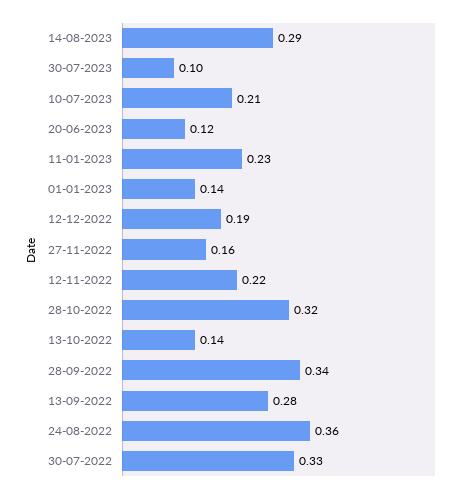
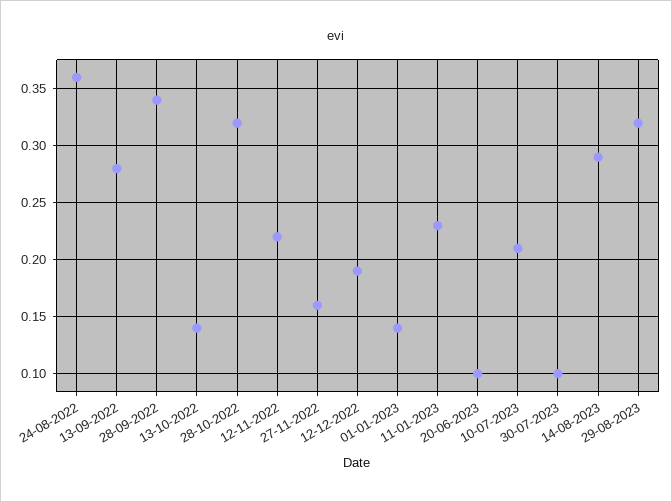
20-06-2023: 0.12 -> 0.1
30-07-2022: 0.33 -> none
29-08-2023: none -> 0.32

